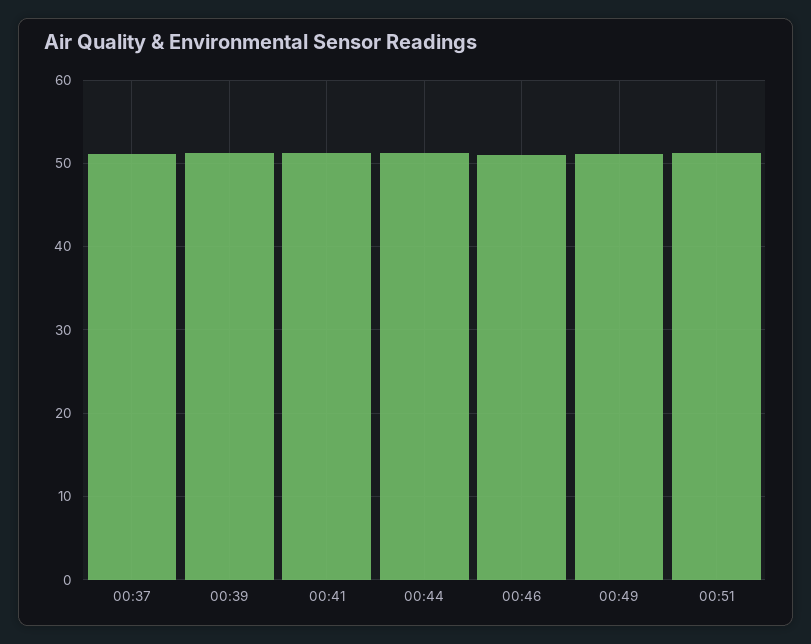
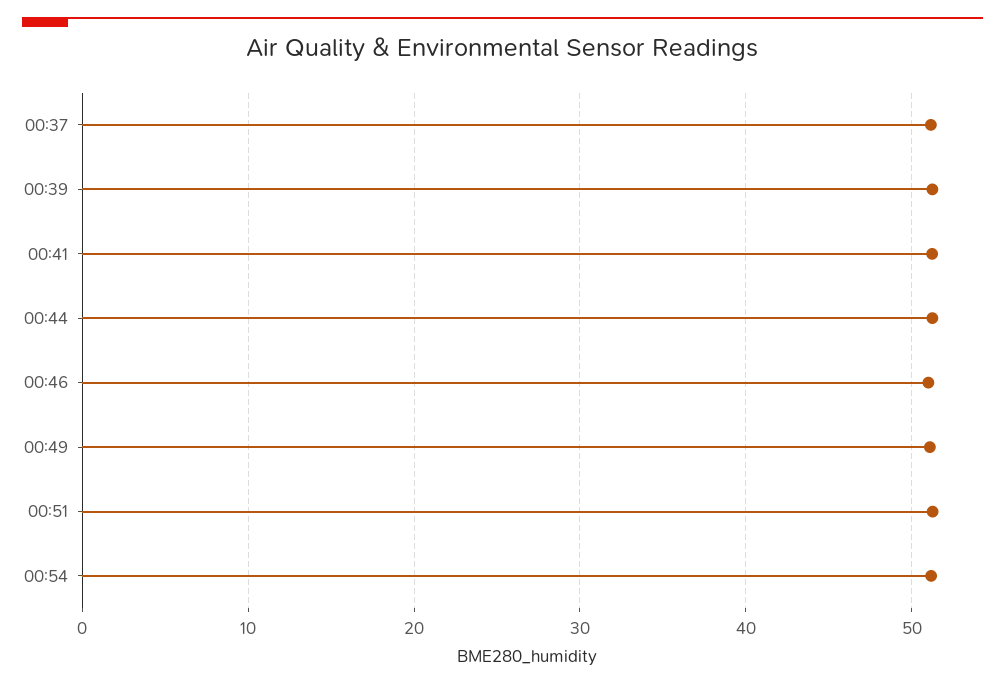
00:54: none -> 51

